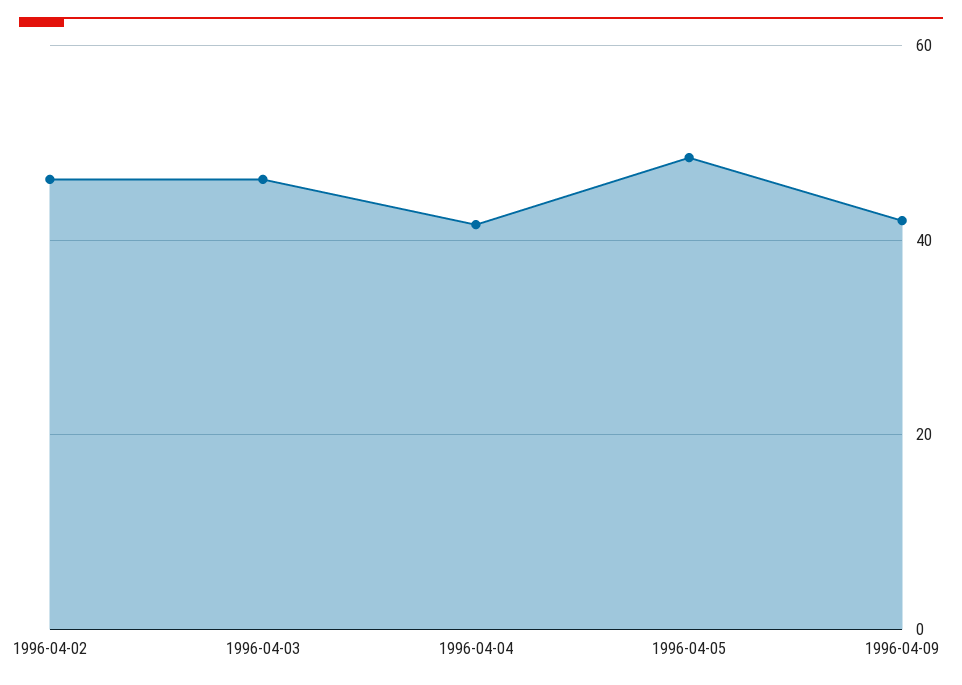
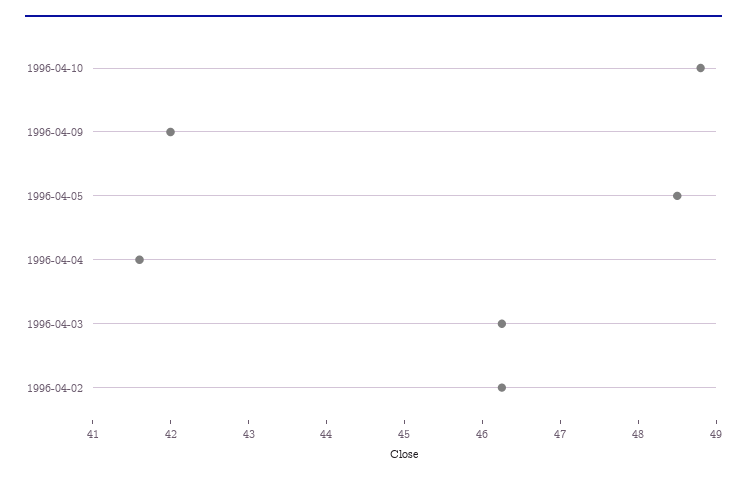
1996-04-10: none -> 48.8

